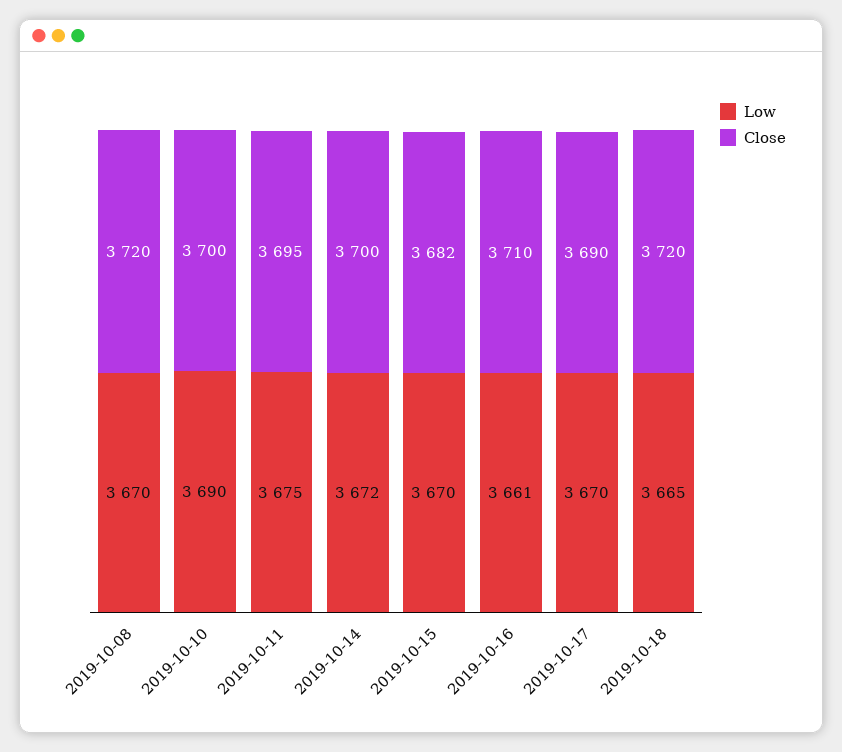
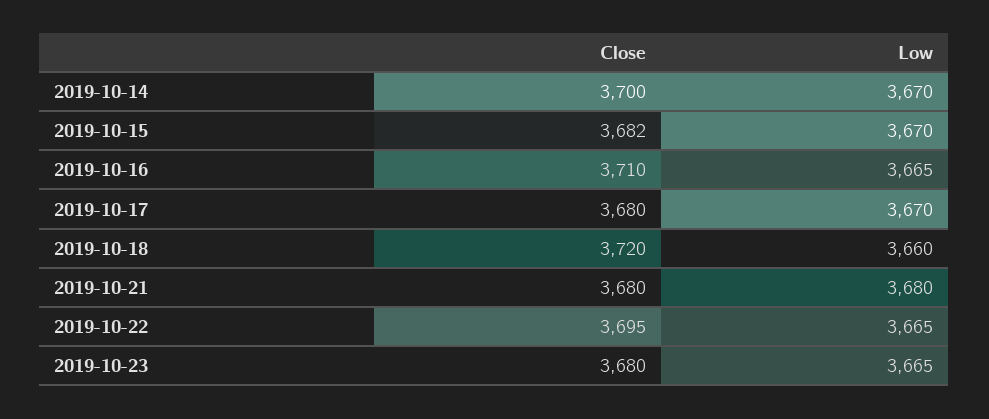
Low, 2019-10-08: 3670 -> none
Close, 2019-10-08: 3720 -> none
Low, 2019-10-10: 3690 -> none
Close, 2019-10-10: 3700 -> none
Low, 2019-10-11: 3675 -> none
Close, 2019-10-11: 3695 -> none
Low, 2019-10-14: 3672 -> 3670
Low, 2019-10-16: 3661 -> 3665
Close, 2019-10-17: 3690 -> 3680
Low, 2019-10-18: 3665 -> 3660
Close, 2019-10-21: none -> 3680
Low, 2019-10-21: none -> 3680
Close, 2019-10-22: none -> 3695
Low, 2019-10-22: none -> 3665
Close, 2019-10-23: none -> 3680
Low, 2019-10-23: none -> 3665

